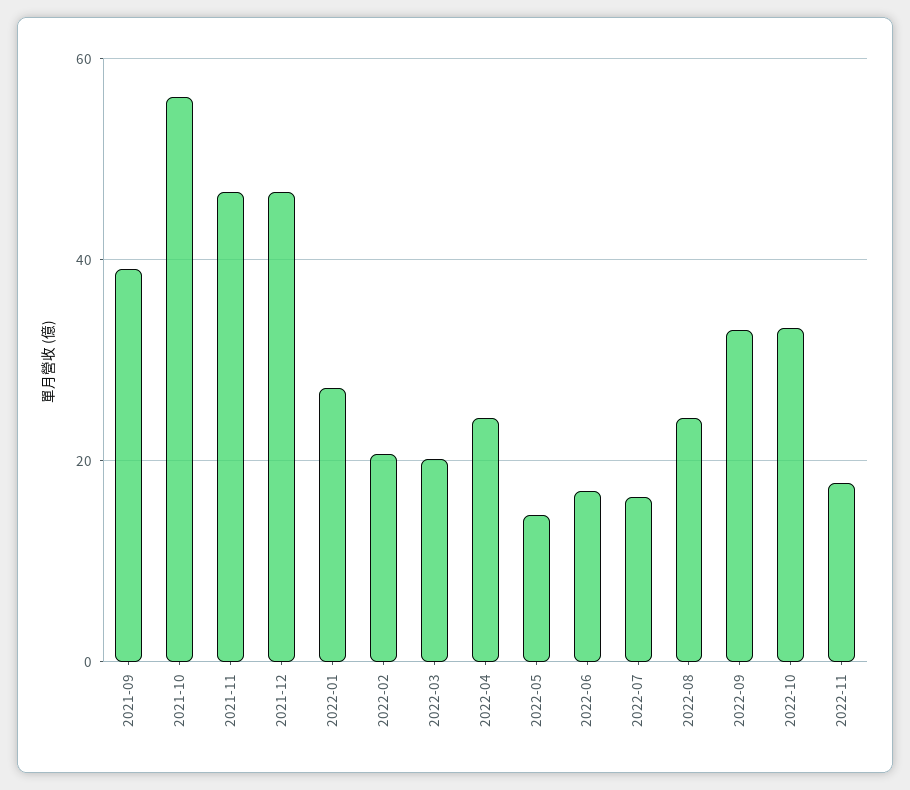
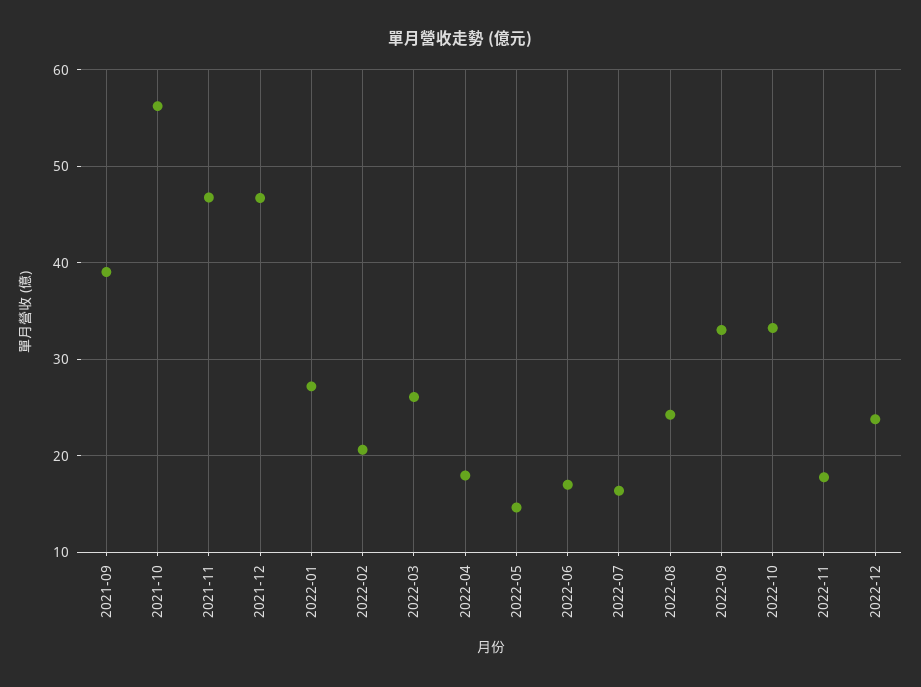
2022-03: 20 -> 26
2022-04: 24 -> 18
2022-12: none -> 24

